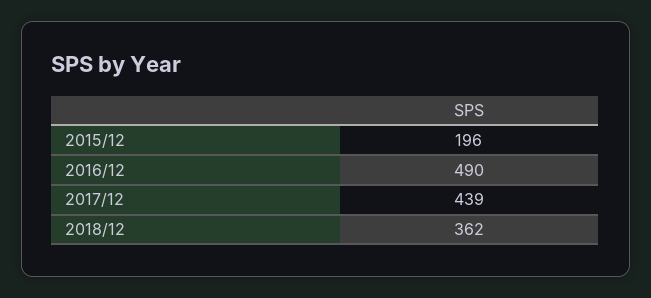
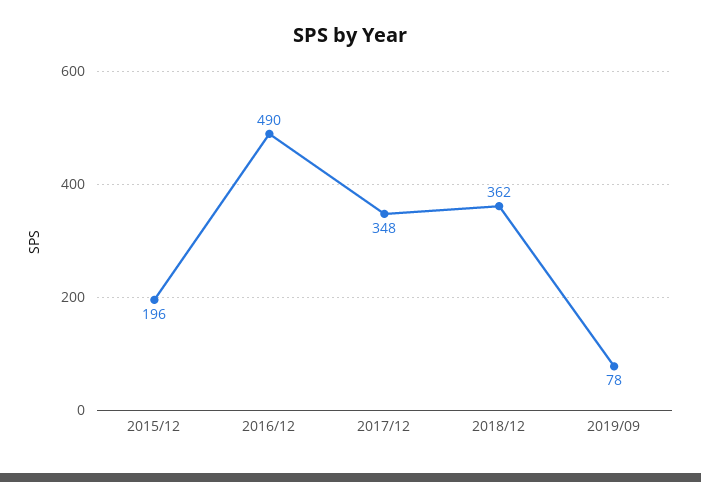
2017/12: 439 -> 348
2019/09: none -> 78

